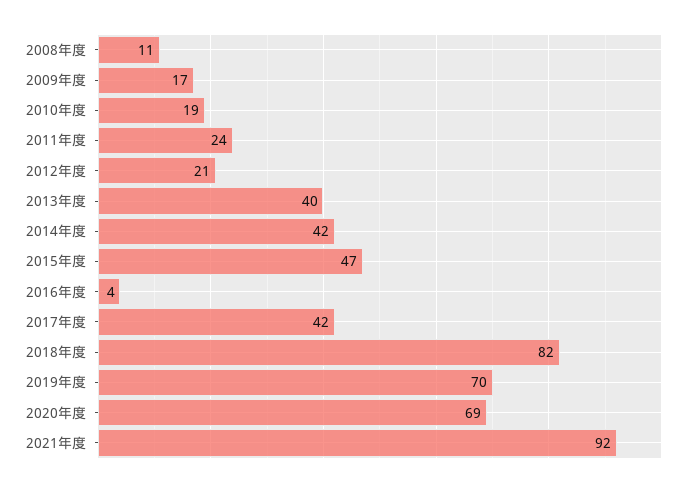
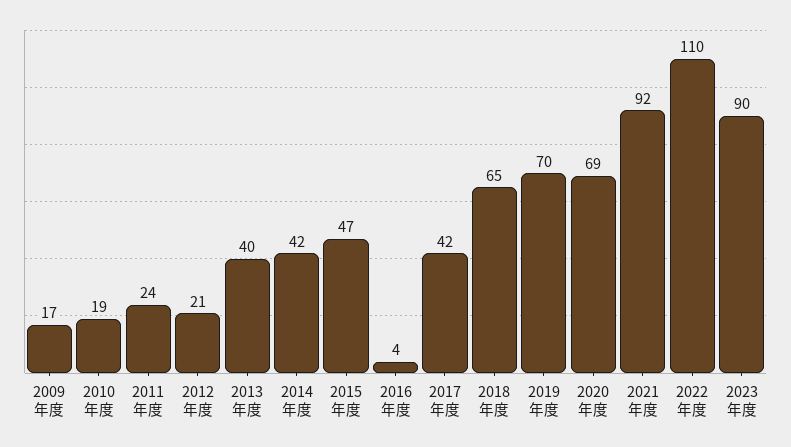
2008年度: 11 -> none
2018年度: 82 -> 65
2022年度: none -> 110
2023年度: none -> 90

